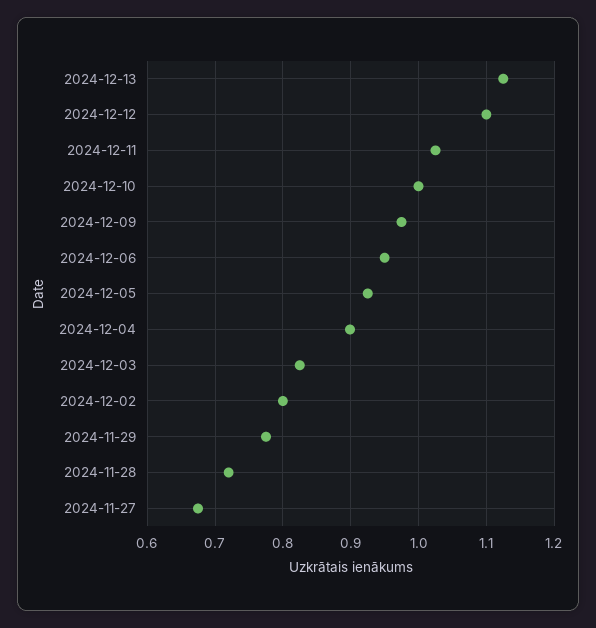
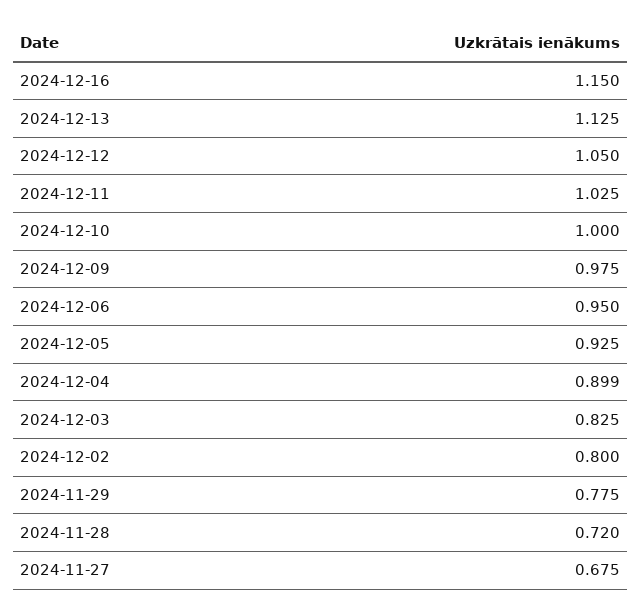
2024-12-12: 1.1 -> 1.05
2024-12-16: none -> 1.15

